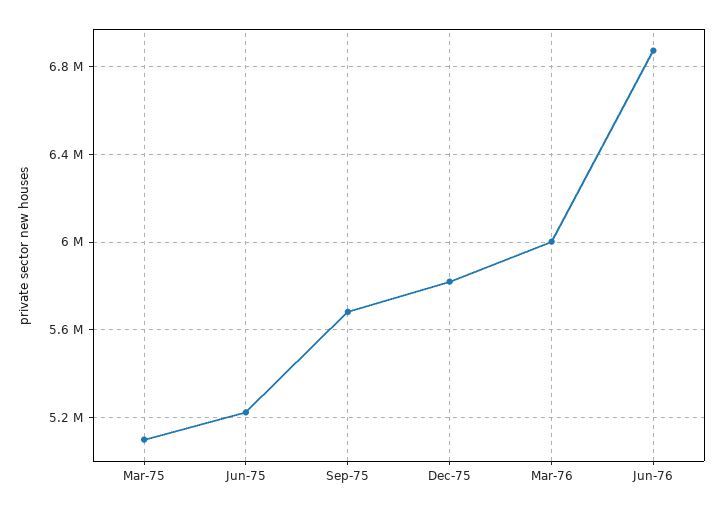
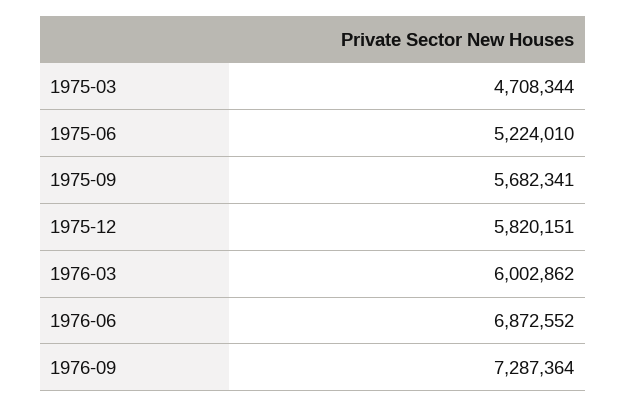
Mar-75: 5100000 -> 4708344
1976-09: none -> 7287364

